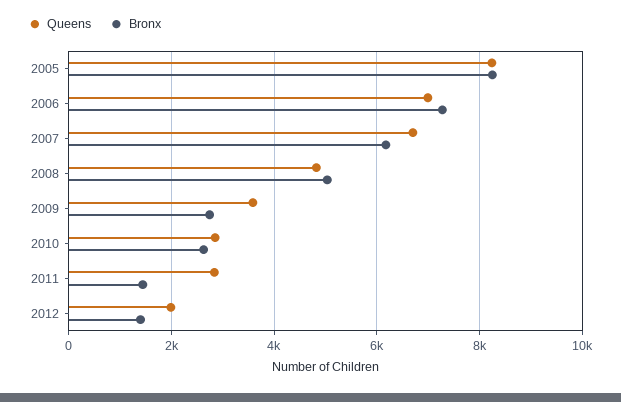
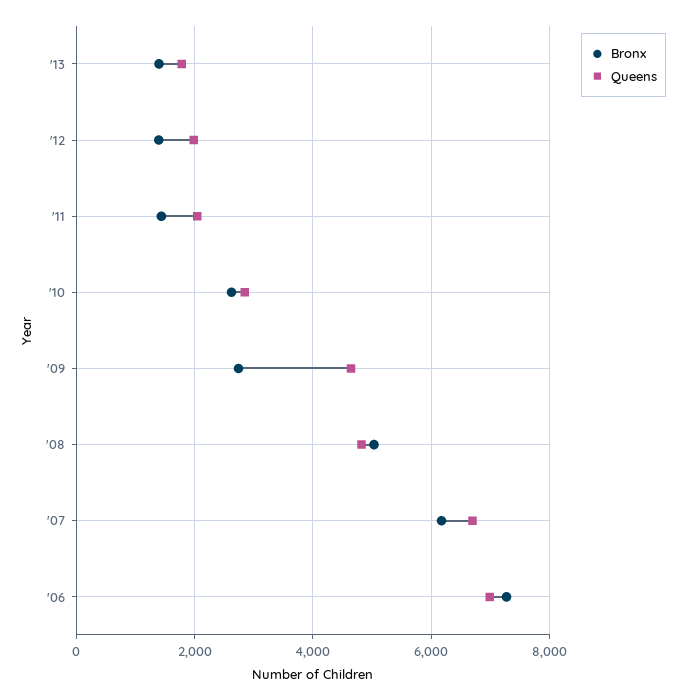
Queens, 2005: 8200 -> none
Bronx, 2005: 8200 -> none
Queens, 2009: 3600 -> 4600
Queens, 2011: 2800 -> 2000
Bronx, '13: none -> 1400
Queens, '13: none -> 1800

